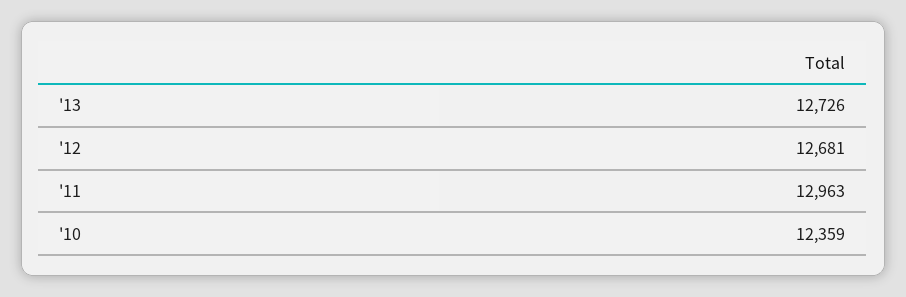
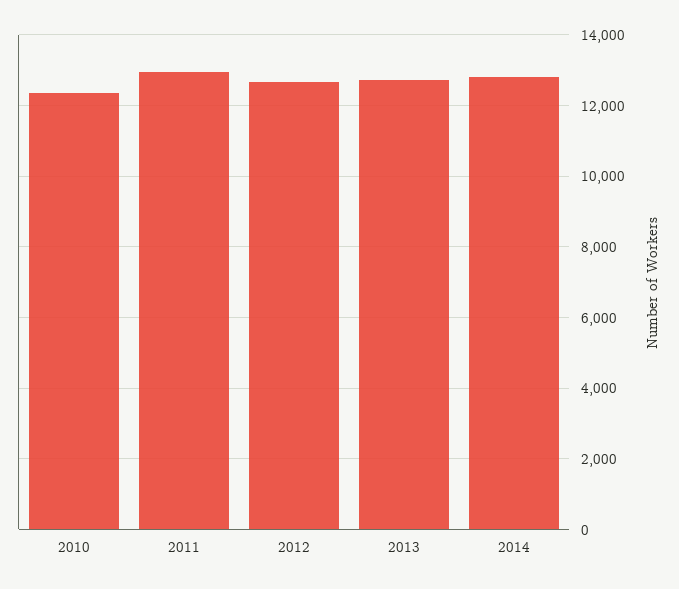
2014: none -> 12800

